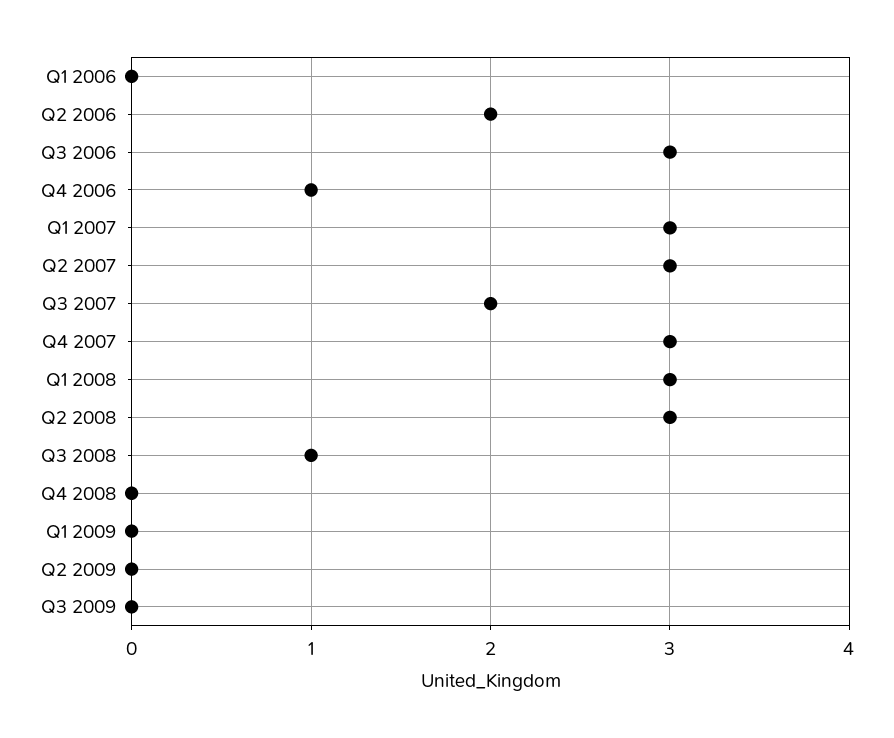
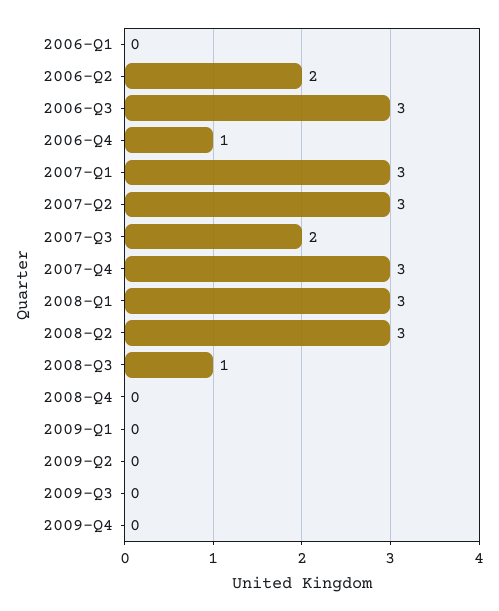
2009-Q4: none -> 0

